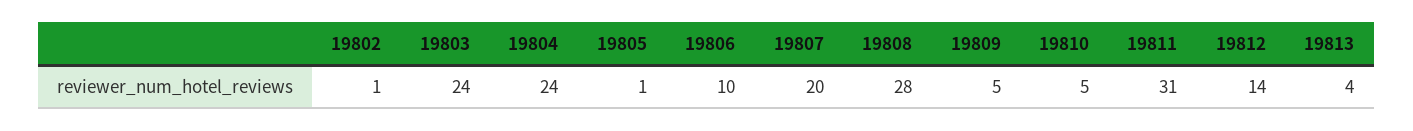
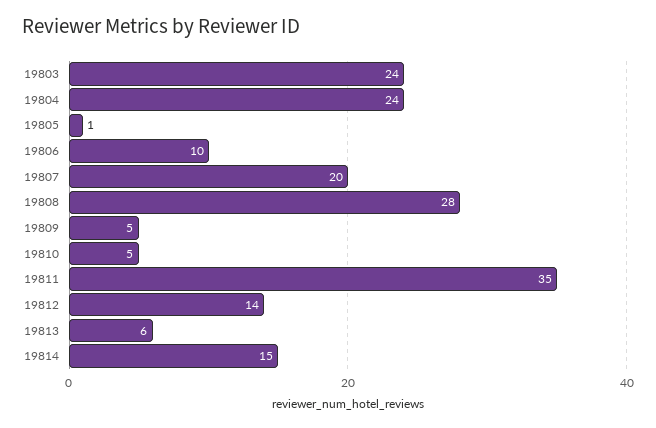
19802: 1 -> none
19811: 31 -> 35
19813: 4 -> 6
19814: none -> 15

